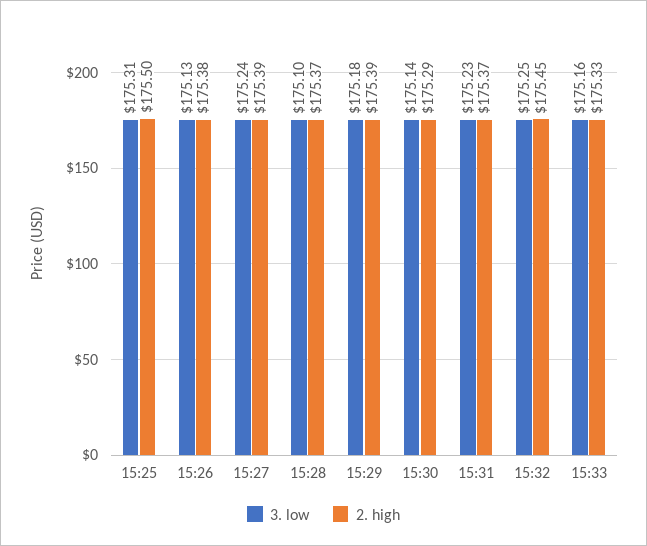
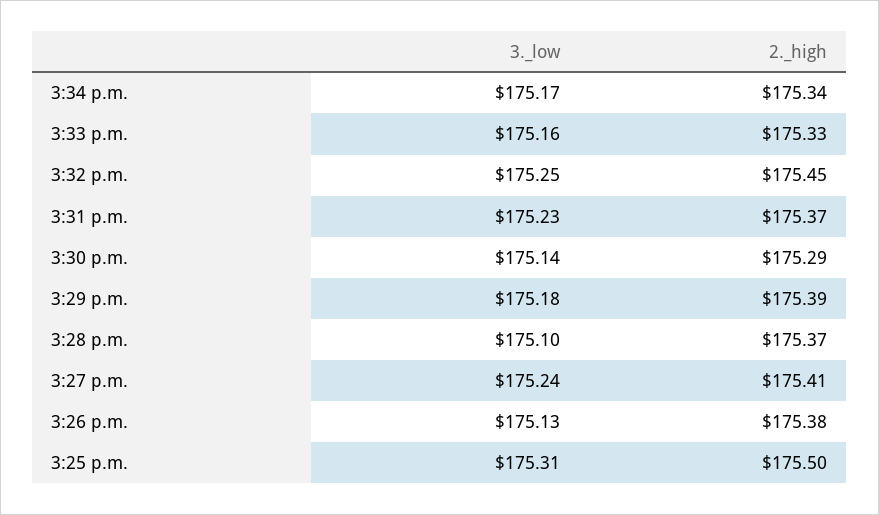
2. high, 15:27: 175.39 -> 175.41
3. low, 3:34 p.m.: none -> 175.17
2. high, 3:34 p.m.: none -> 175.34

